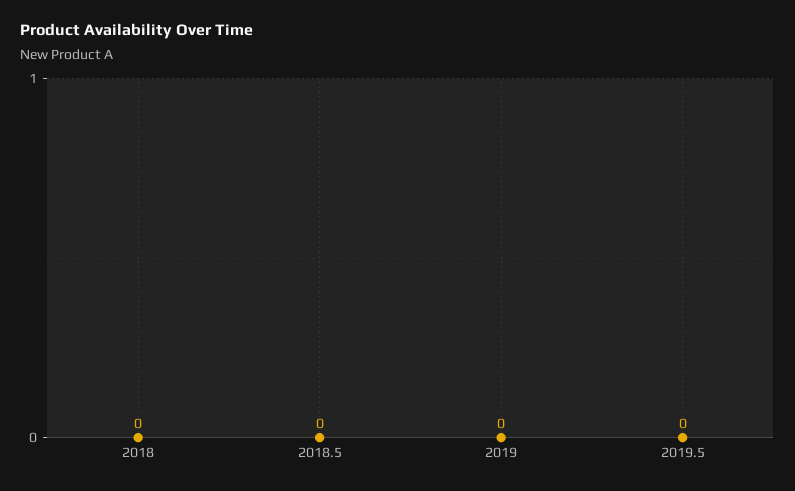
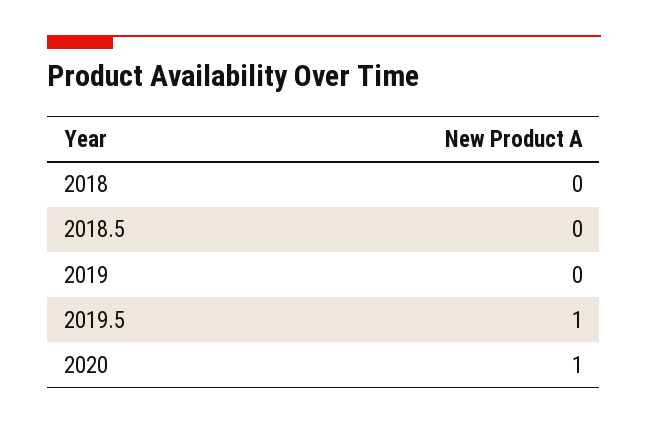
2019.5: 0 -> 1
2020: none -> 1

